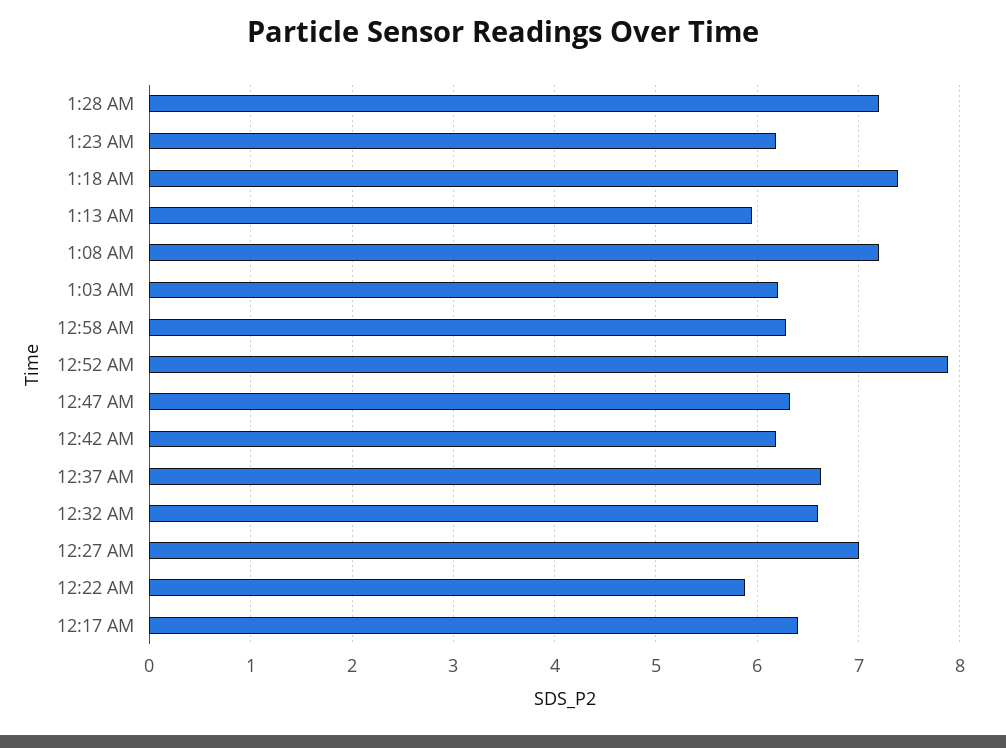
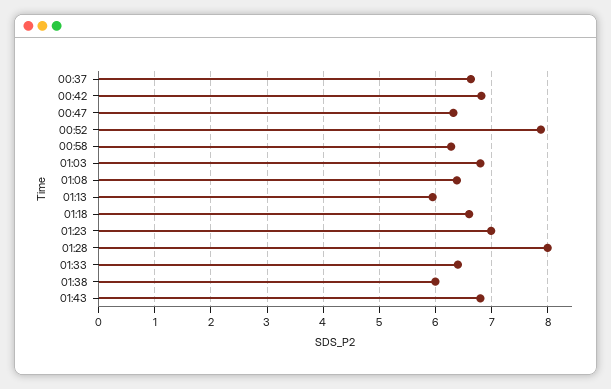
1:28 AM: 7.2 -> 8
1:23 AM: 6.2 -> 7
1:18 AM: 7.4 -> 6.6
1:08 AM: 7.2 -> 6.4
1:03 AM: 6.2 -> 6.8
12:42 AM: 6.2 -> 6.8
12:32 AM: 6.6 -> none
12:27 AM: 7 -> none
12:22 AM: 5.9 -> none
12:17 AM: 6.4 -> none
01:33: none -> 6.4
01:38: none -> 6
01:43: none -> 6.8

